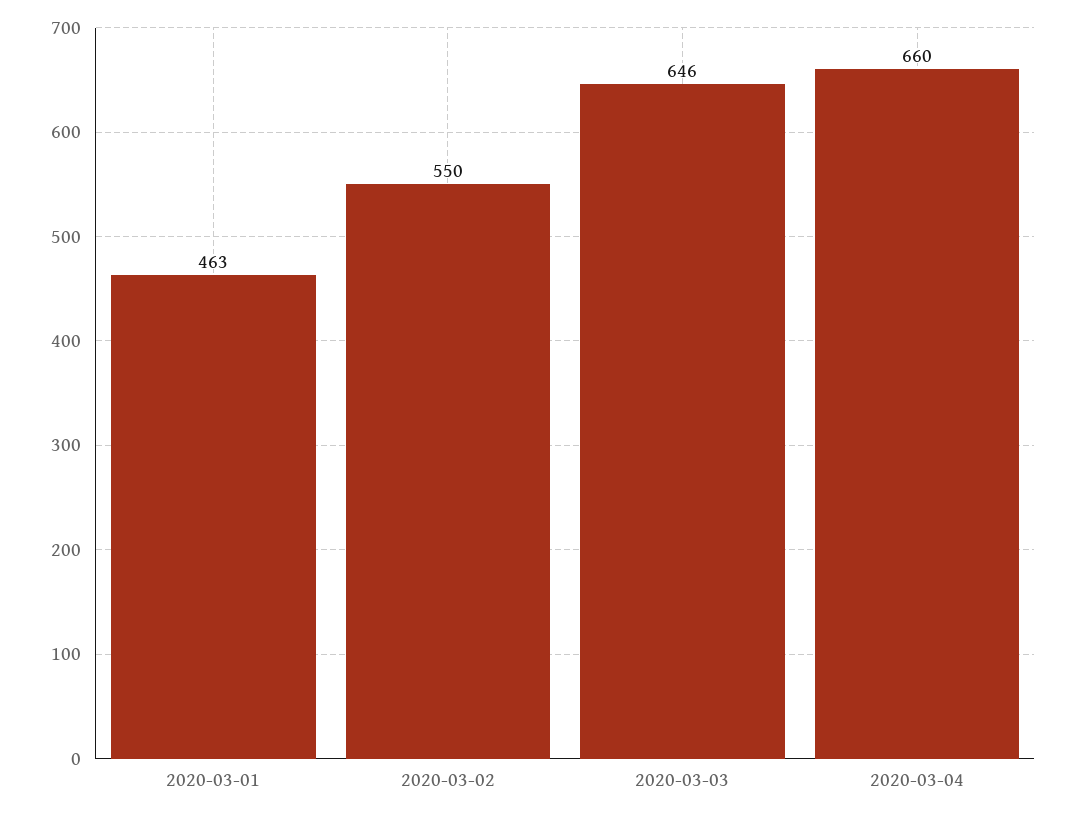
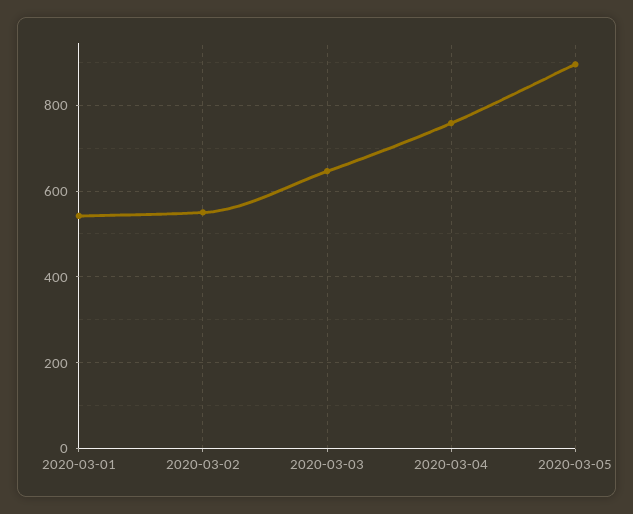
2020-03-01: 463 -> 540
2020-03-04: 660 -> 760
2020-03-05: none -> 900

